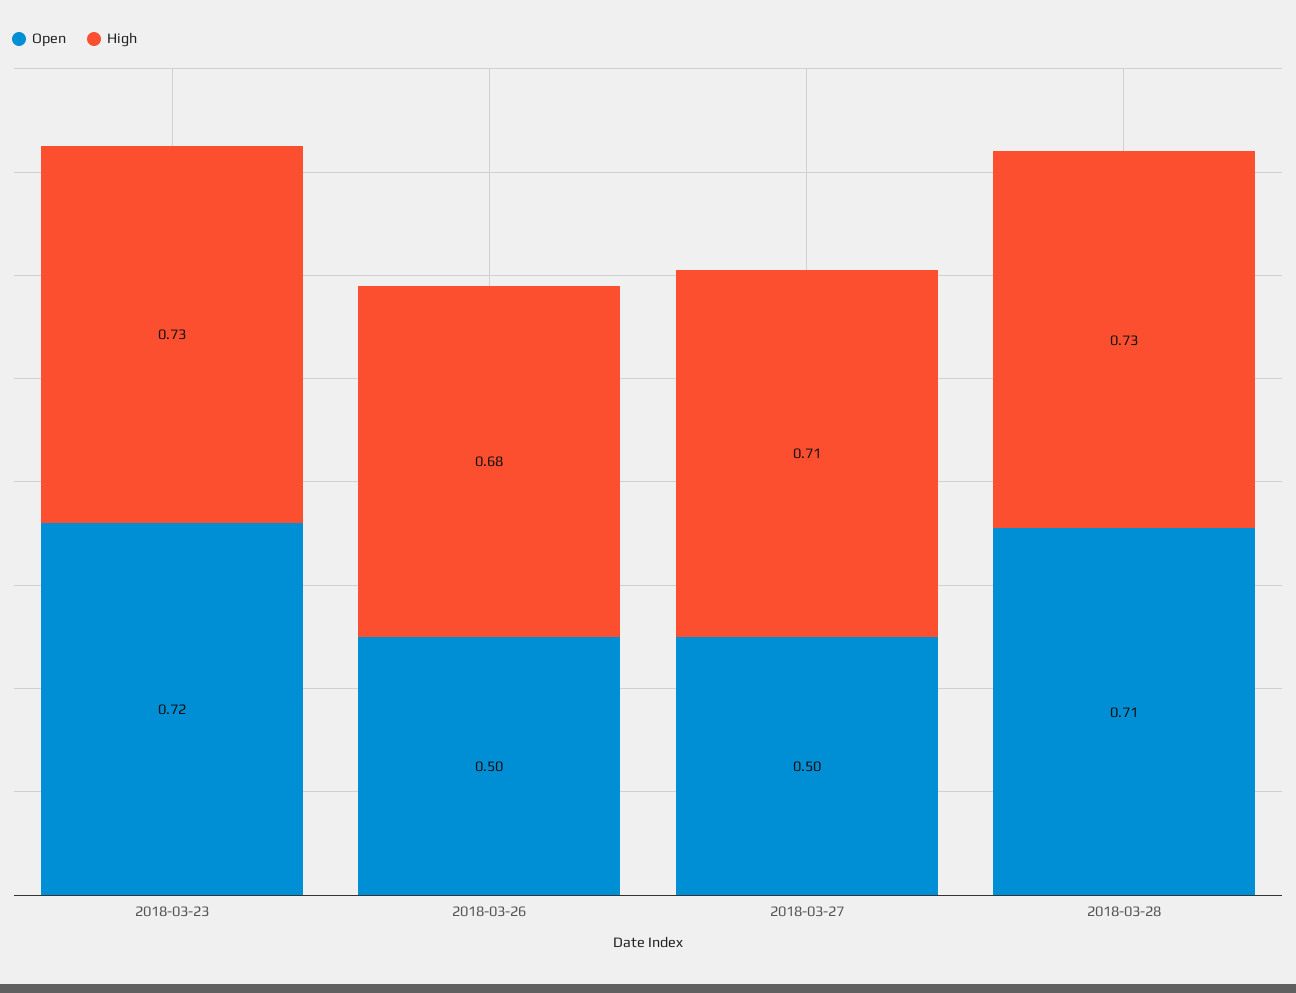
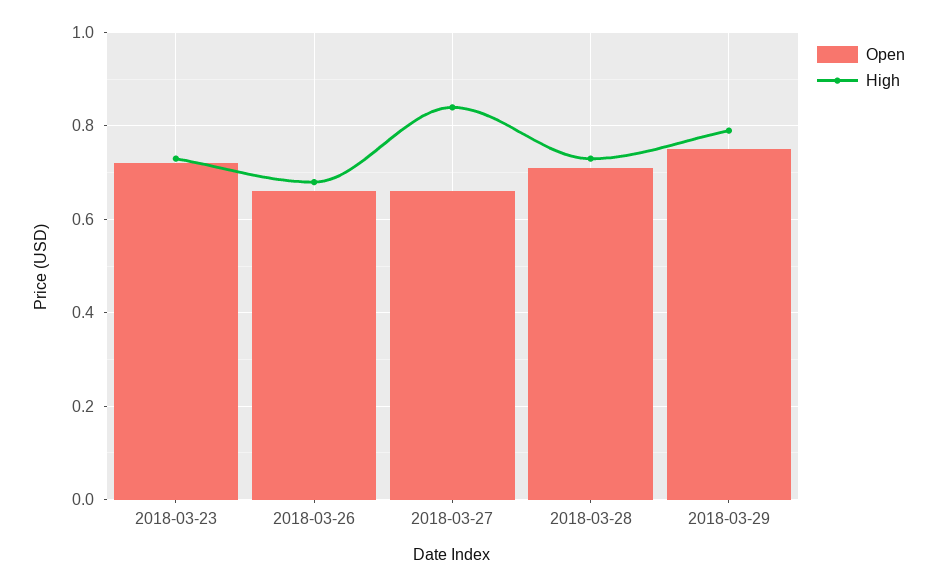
Open, 2018-03-26: 0.5 -> 0.65
Open, 2018-03-27: 0.5 -> 0.65
High, 2018-03-27: 0.71 -> 0.85
Open, 2018-03-29: none -> 0.75
High, 2018-03-29: none -> 0.8

